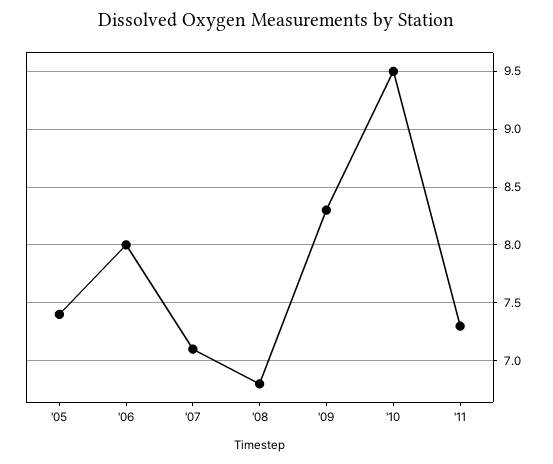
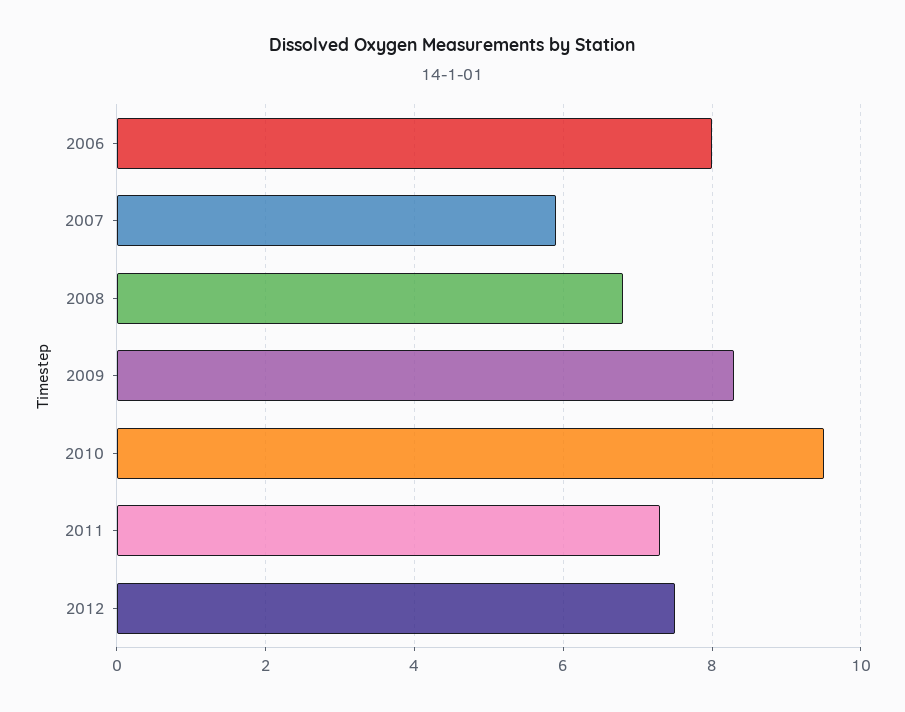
'05: 7.4 -> none
'07: 7.1 -> 6
2012: none -> 7.5

